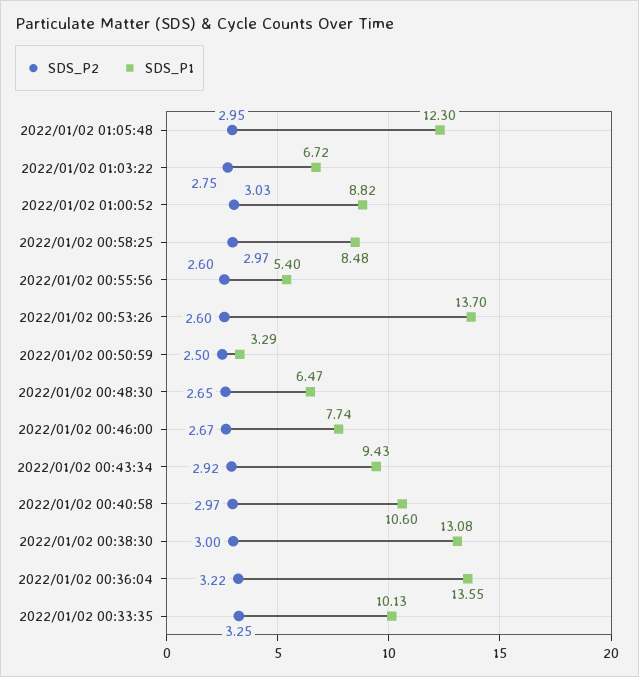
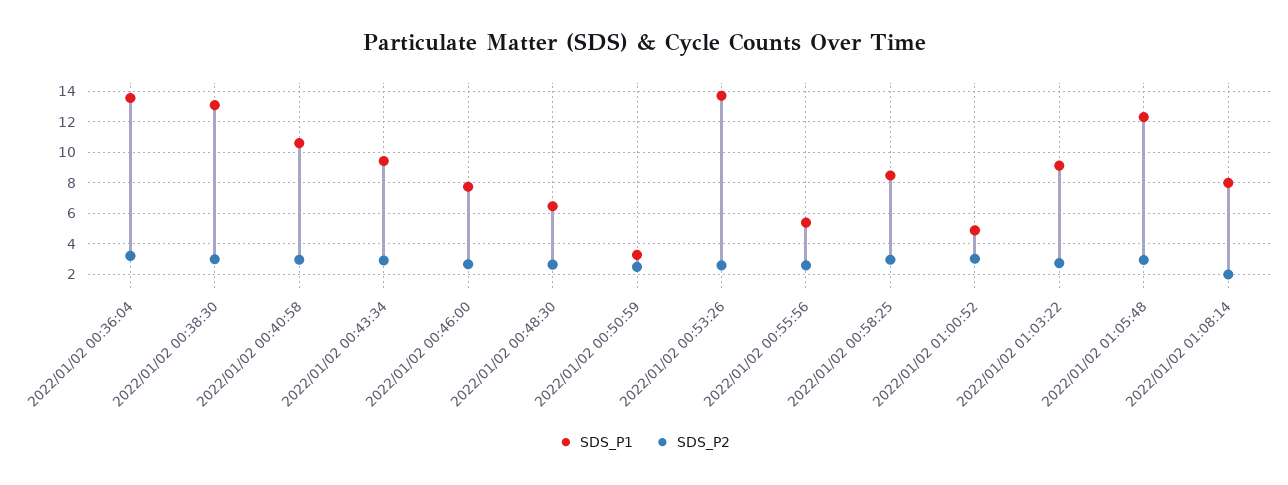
SDS_P1, 2022/01/02 01:03:22: 6.72 -> 9
SDS_P1, 2022/01/02 01:00:52: 8.82 -> 5
SDS_P2, 2022/01/02 00:33:35: 3.25 -> none
SDS_P1, 2022/01/02 00:33:35: 10.13 -> none
SDS_P1, 2022/01/02 01:08:14: none -> 8
SDS_P2, 2022/01/02 01:08:14: none -> 2

